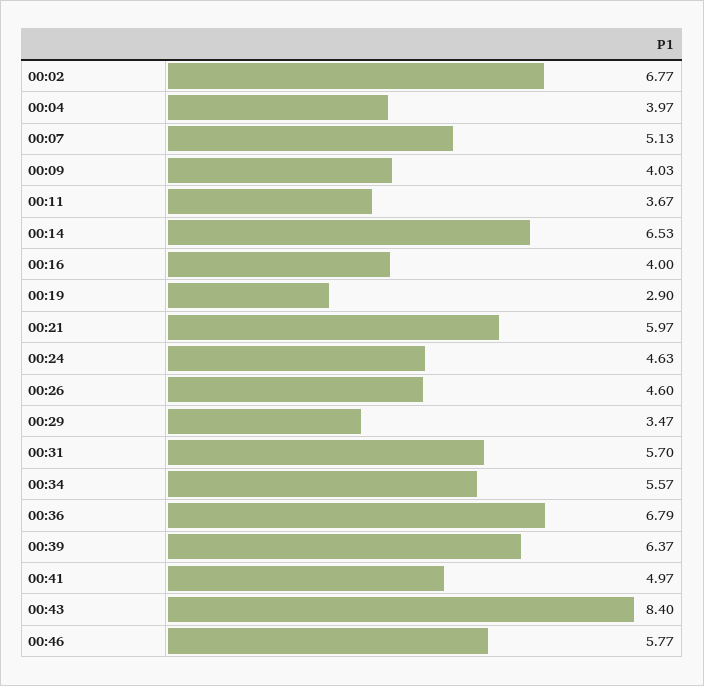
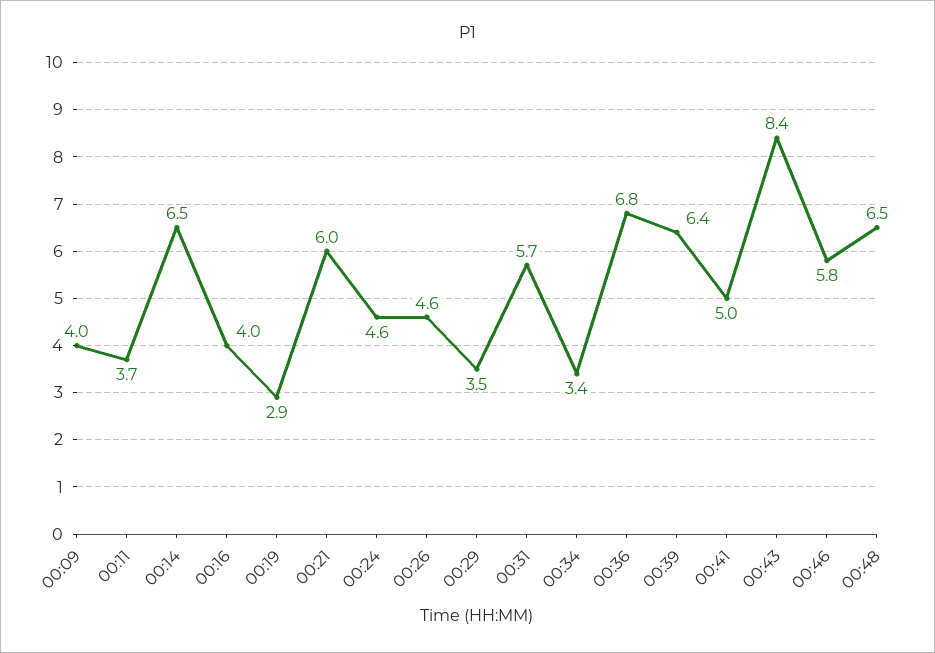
00:02: 6.77 -> none
00:04: 3.97 -> none
00:07: 5.13 -> none
00:34: 5.57 -> 3.4
00:48: none -> 6.5

